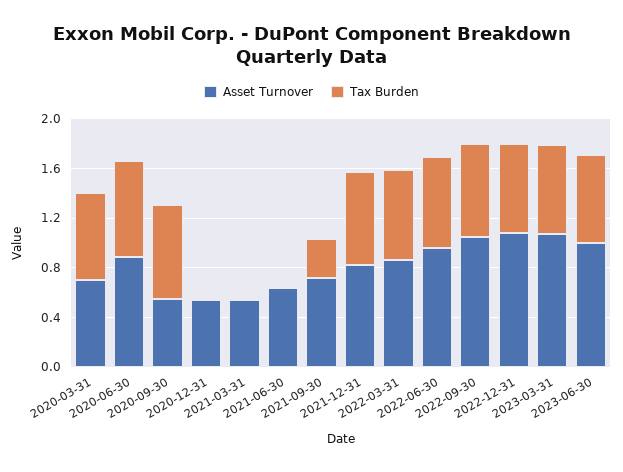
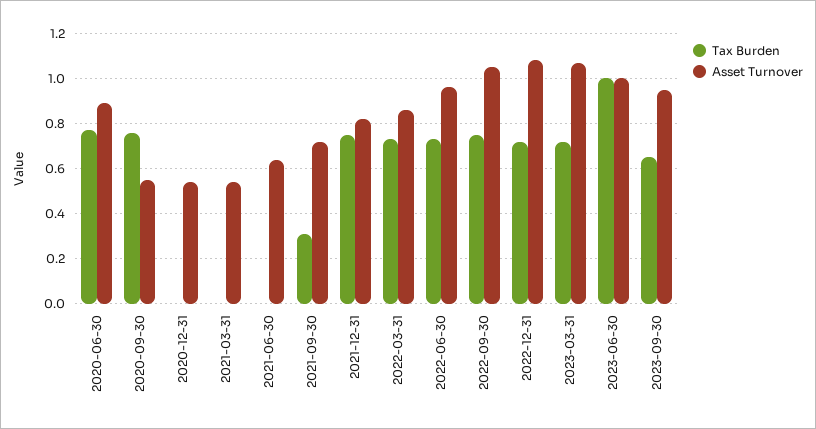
Asset Turnover, 2020-03-31: 0.7 -> none
Tax Burden, 2020-03-31: 0.7 -> none
Tax Burden, 2023-06-30: 0.7 -> 1
Tax Burden, 2023-09-30: none -> 0.65
Asset Turnover, 2023-09-30: none -> 0.95

